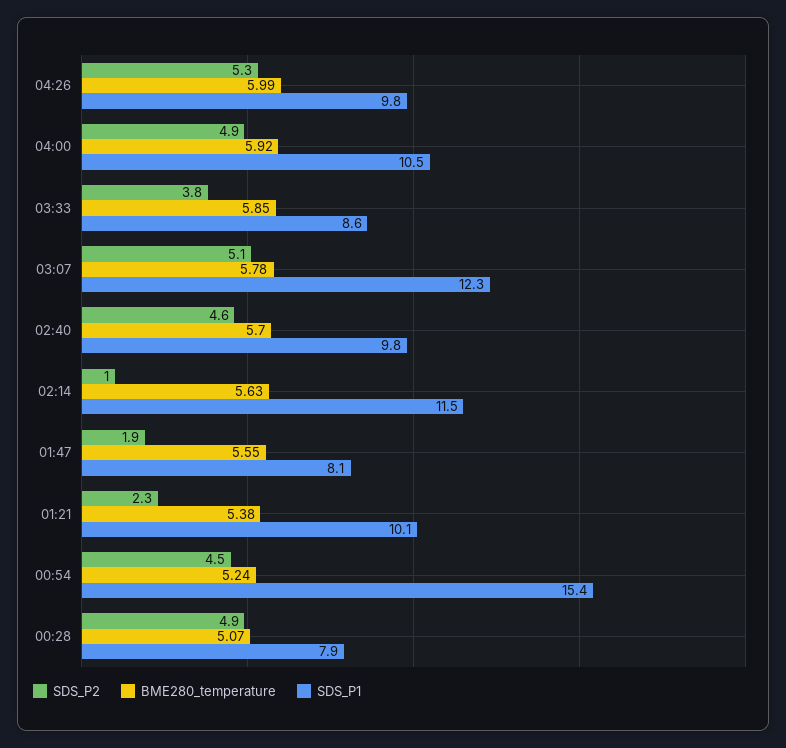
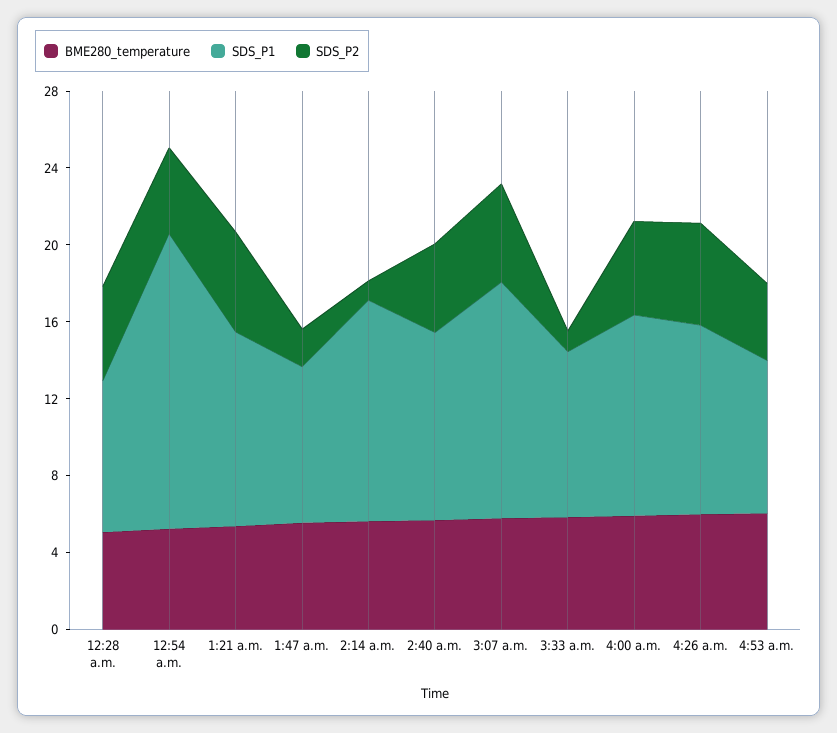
SDS_P2, 03:33: 3.8 -> 1
SDS_P2, 01:21: 2.3 -> 5
BME280_temperature, 4:53 a.m.: none -> 6
SDS_P1, 4:53 a.m.: none -> 8
SDS_P2, 4:53 a.m.: none -> 4

